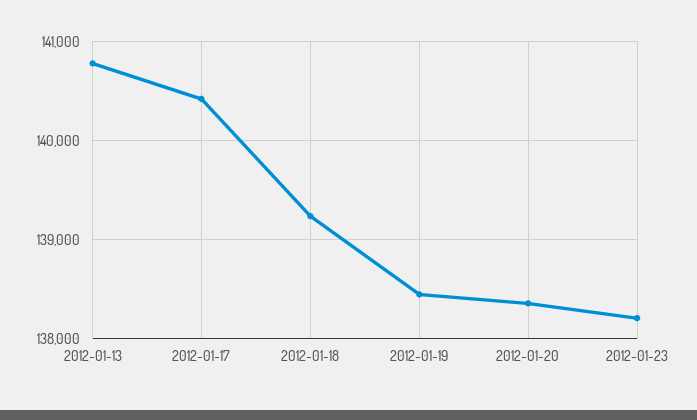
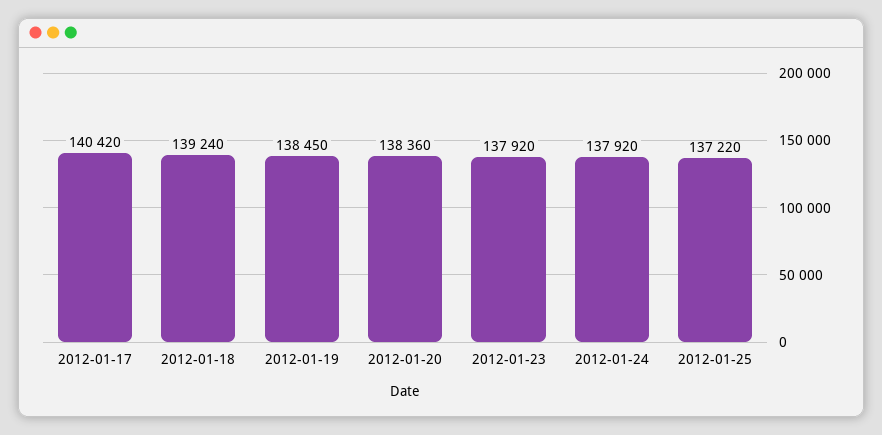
2012-01-13: 140800 -> none
2012-01-23: 138200 -> 137920
2012-01-24: none -> 137920
2012-01-25: none -> 137220

